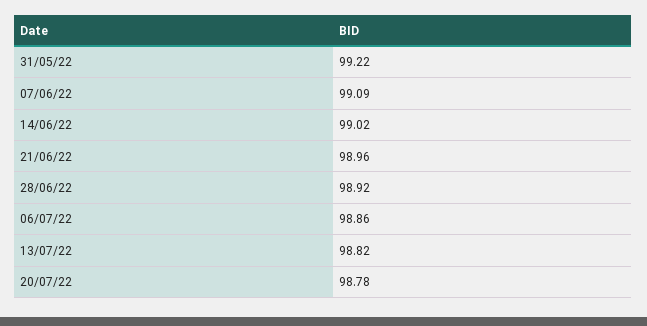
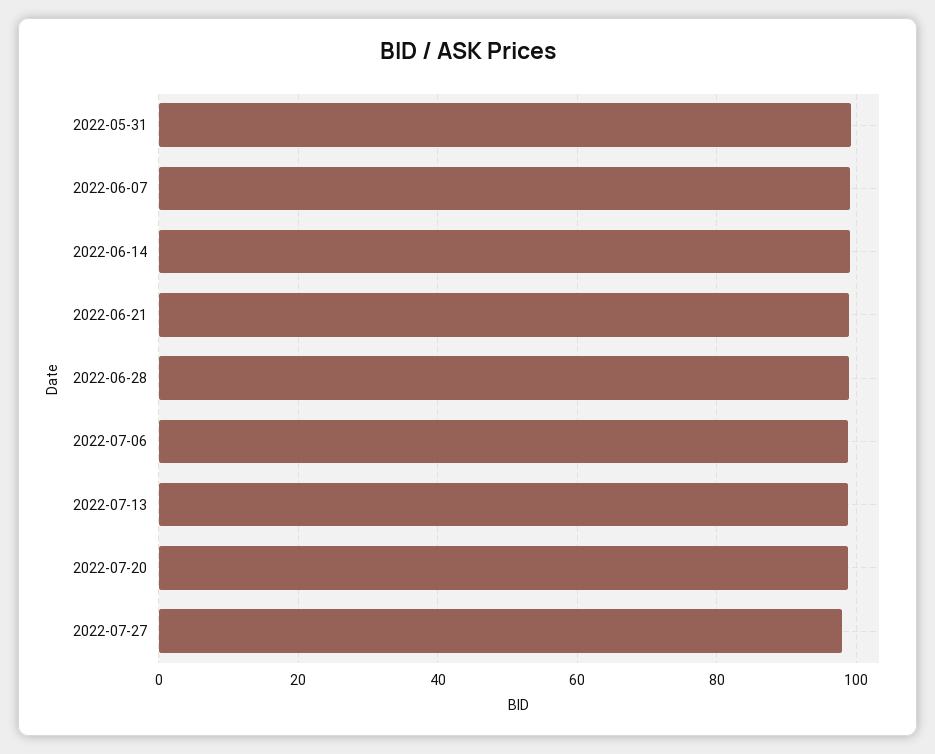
2022-07-27: none -> 98

